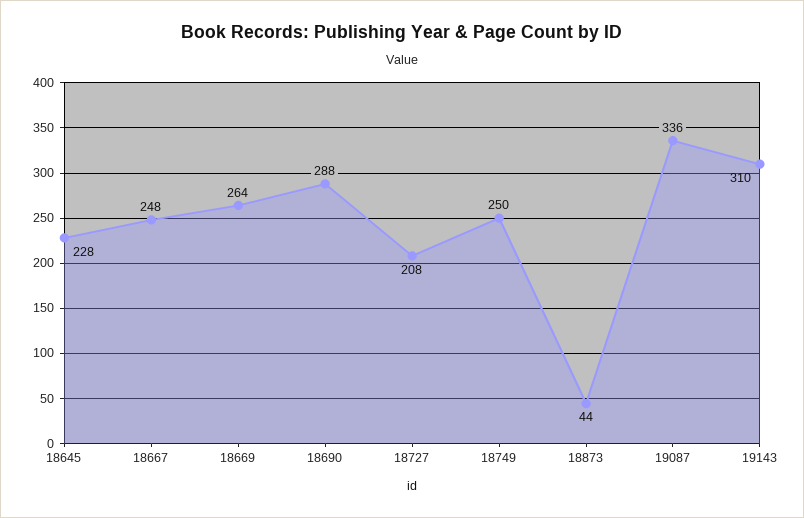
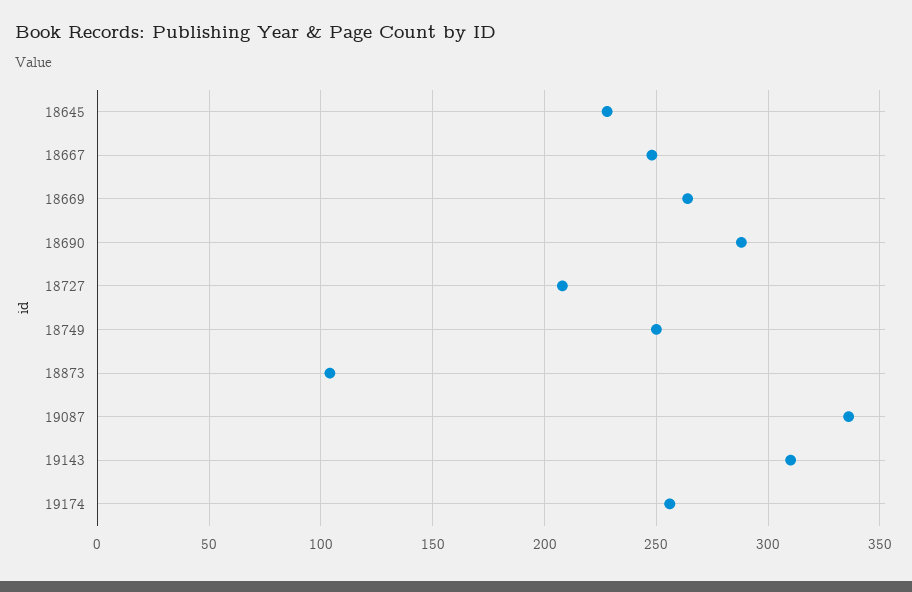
18873: 44 -> 105
19174: none -> 255

